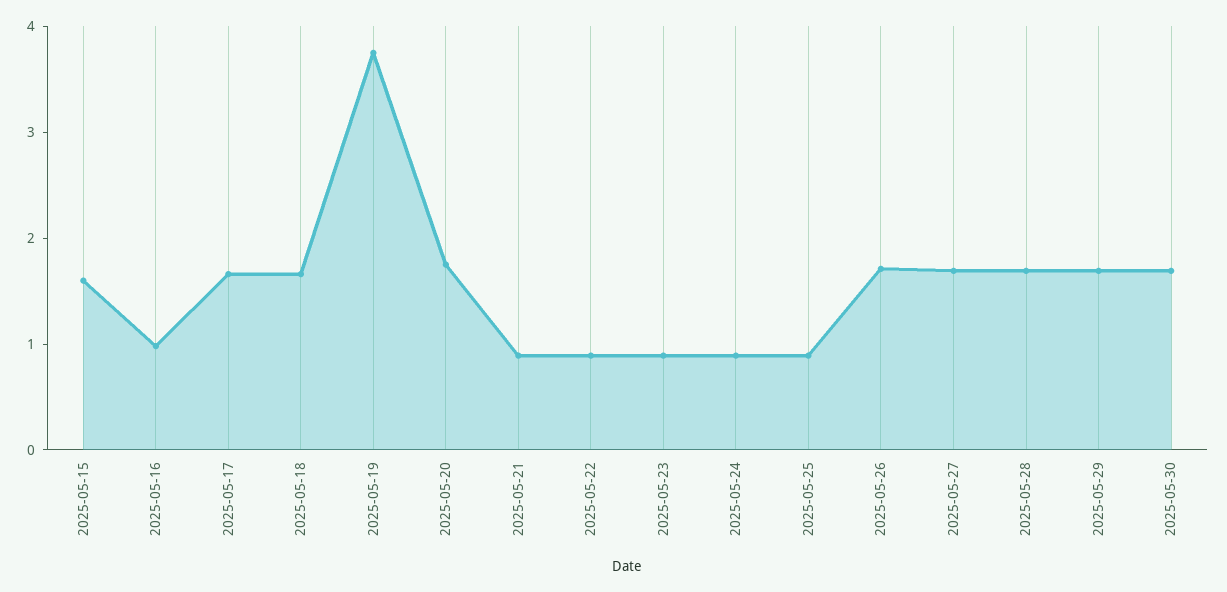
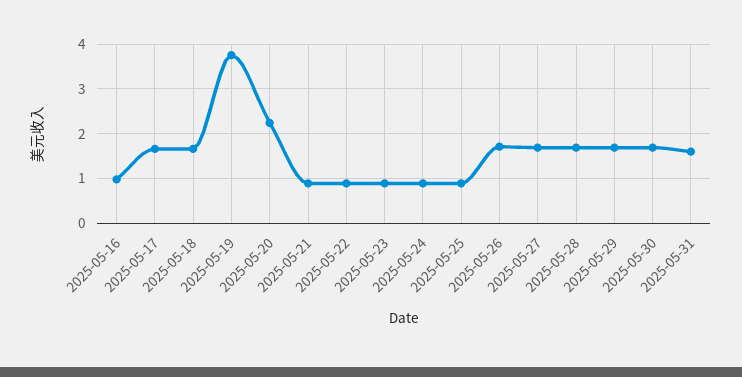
2025-05-15: 1.6 -> none
2025-05-20: 1.8 -> 2.2
2025-05-31: none -> 1.6

